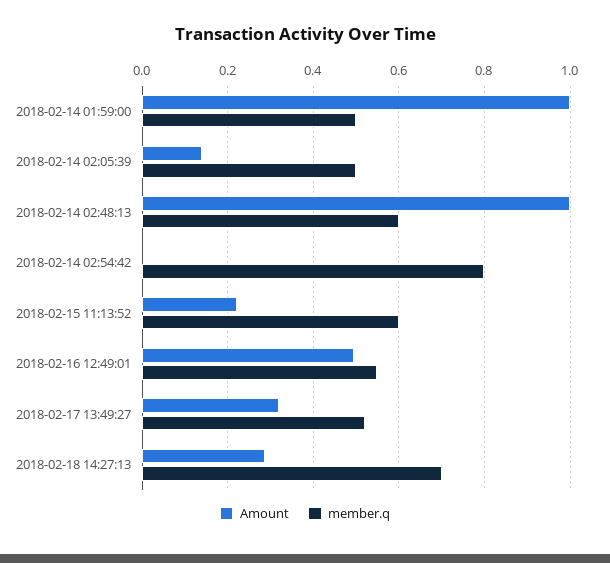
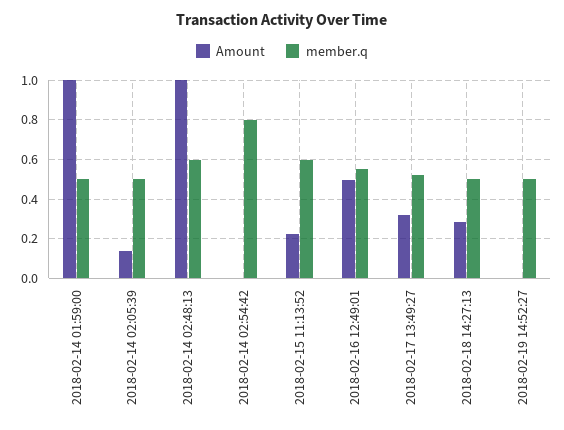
member.q, 2018-02-18 14:27:13: 0.7 -> 0.5
Amount, 2018-02-19 14:52:27: none -> 0
member.q, 2018-02-19 14:52:27: none -> 0.5

